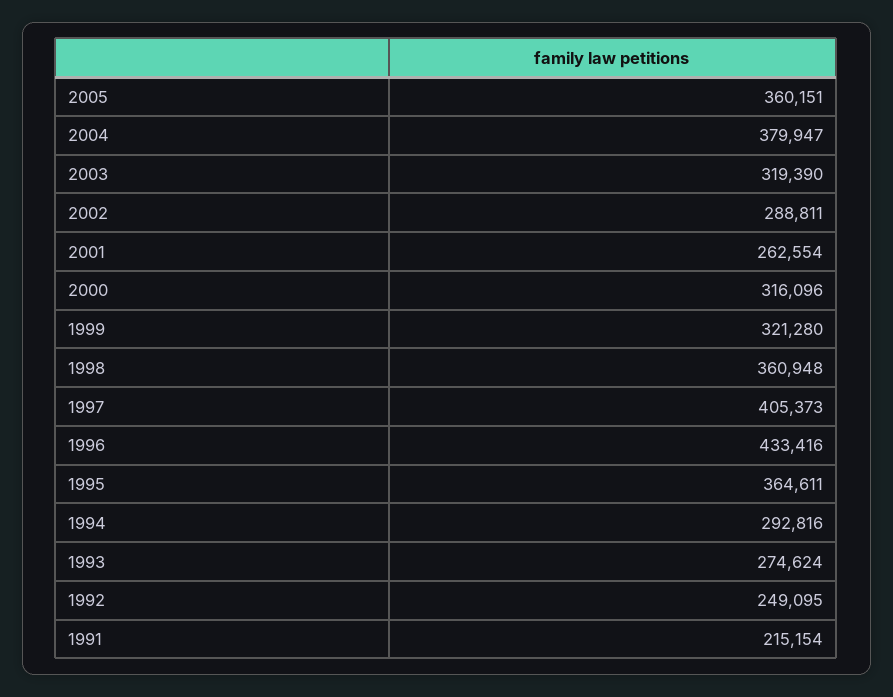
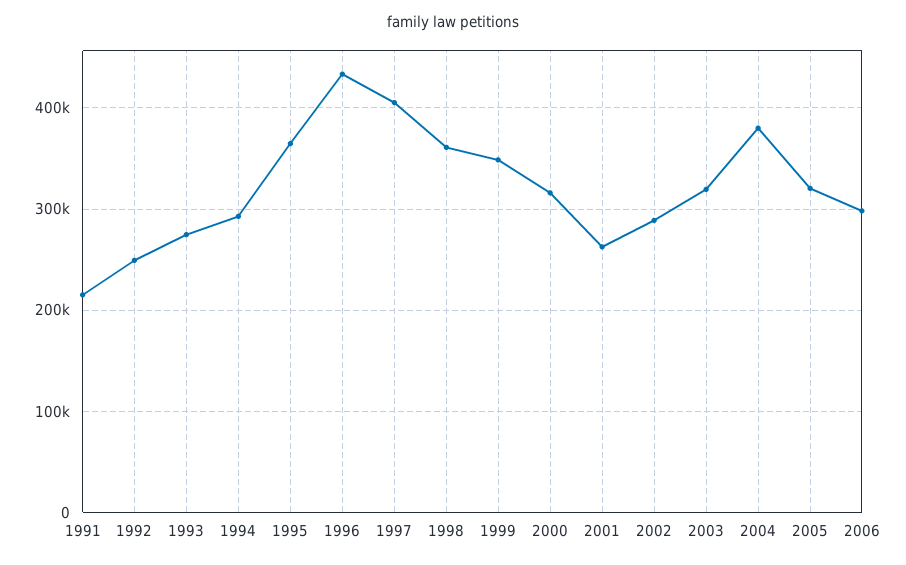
2005: 360151 -> 320000
1999: 321280 -> 350000
2006: none -> 300000

